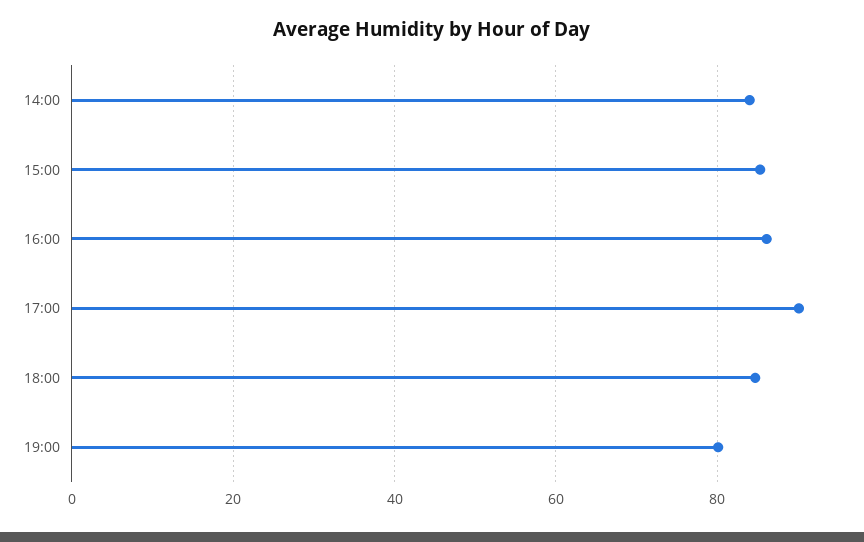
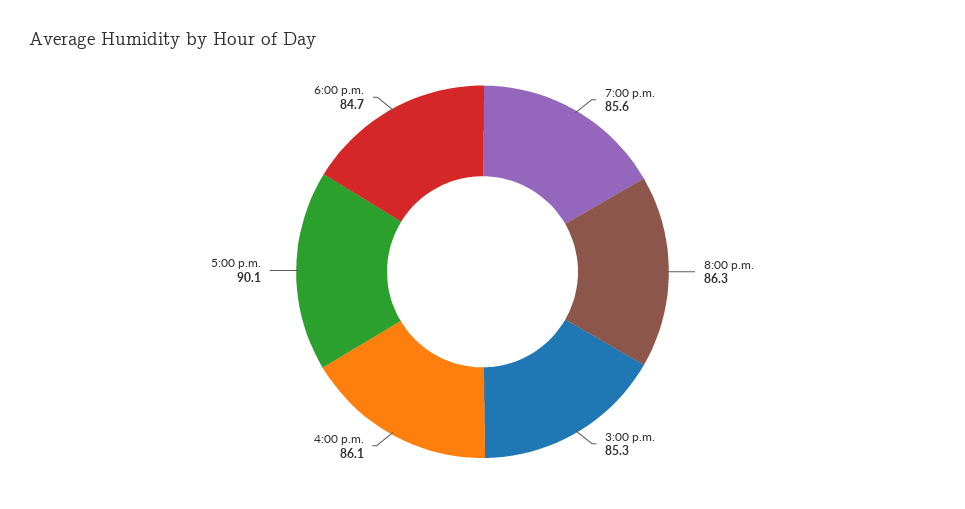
14:00: 84 -> none
19:00: 80 -> 85.6
8:00 p.m.: none -> 86.3

